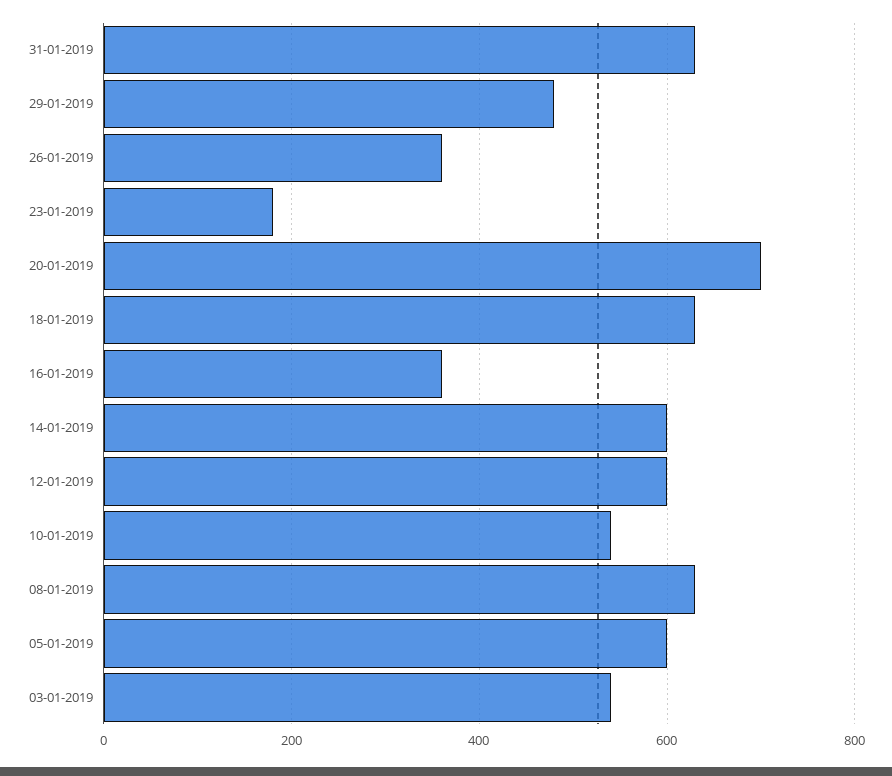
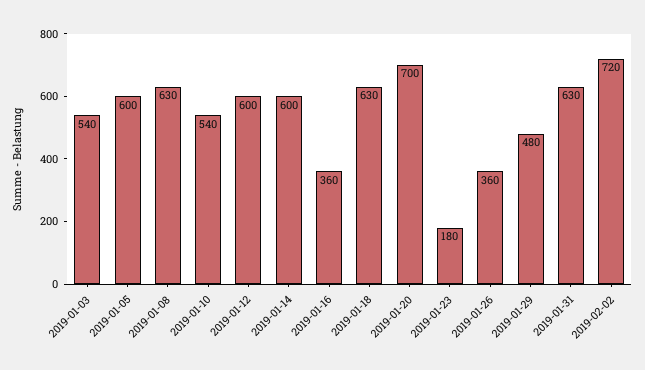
2019-02-02: none -> 720

